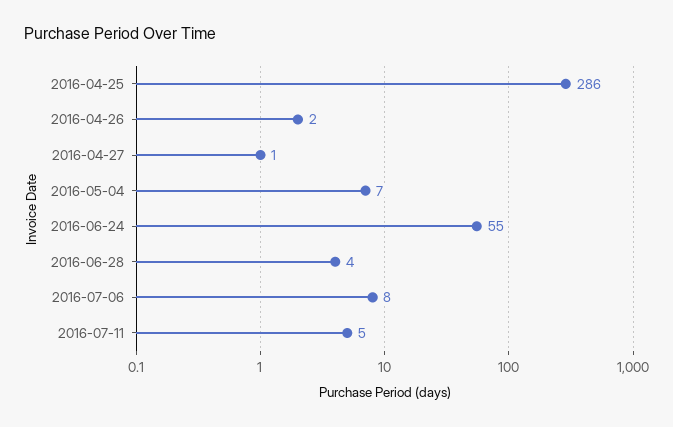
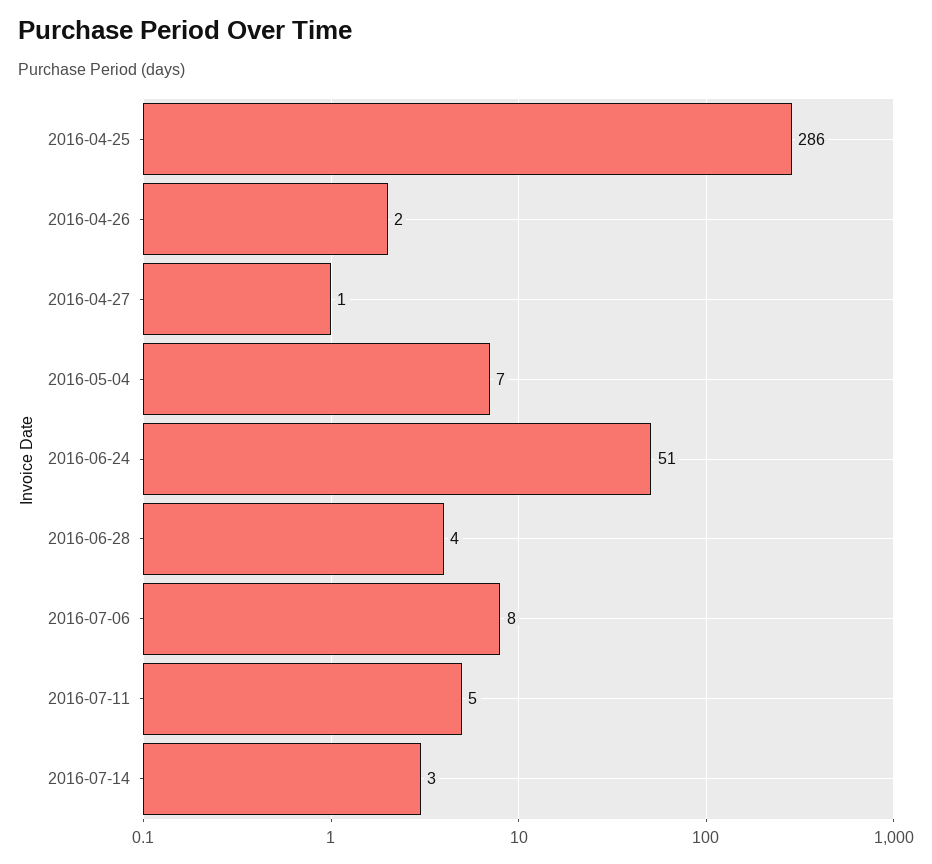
2016-06-24: 55 -> 51
2016-07-14: none -> 3

